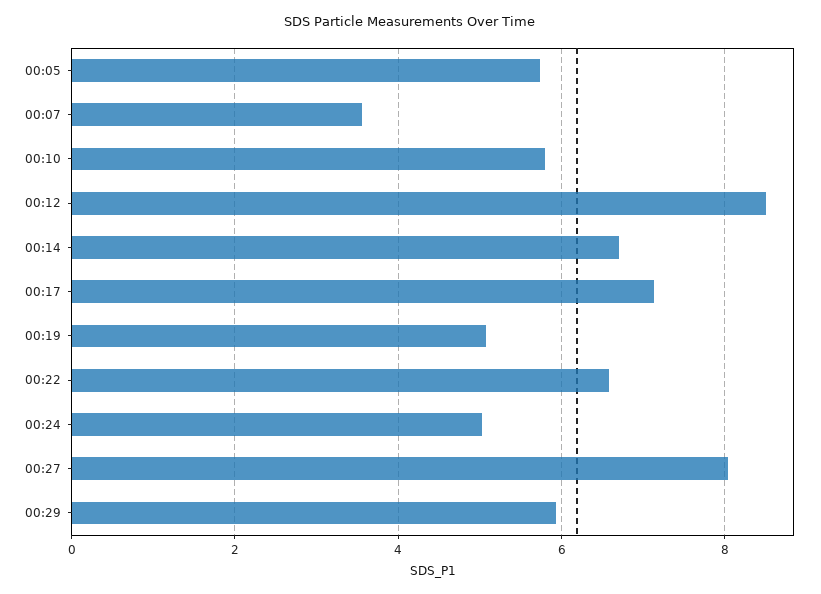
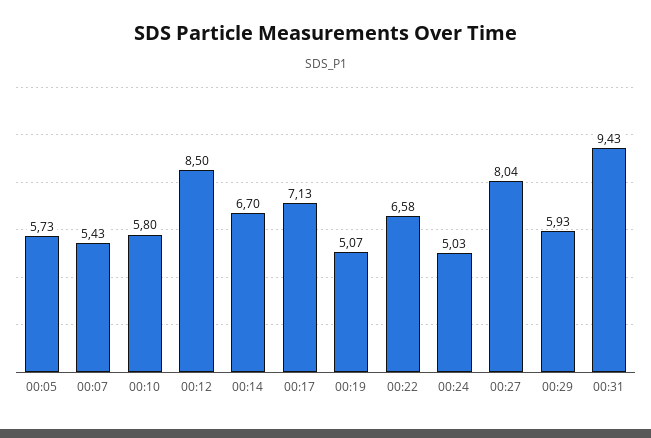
00:07: 3.6 -> 5.43
00:31: none -> 9.43

